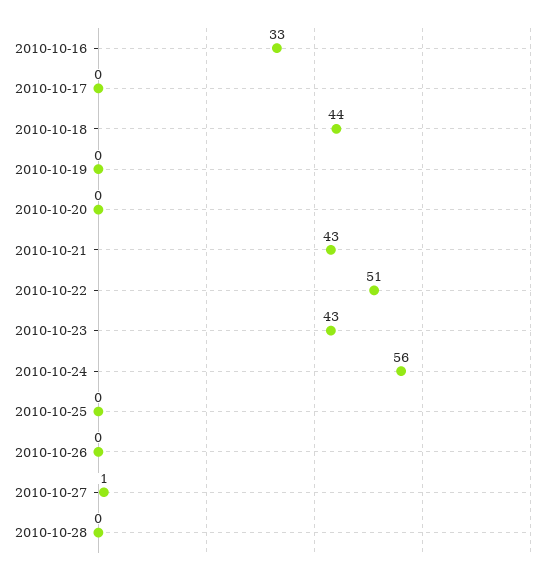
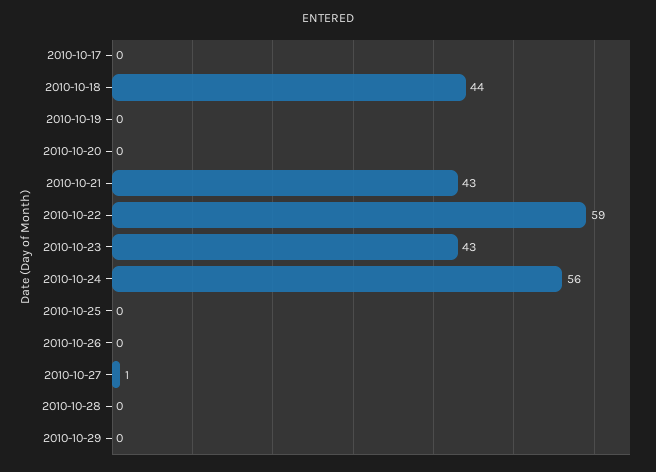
2010-10-16: 33 -> none
2010-10-22: 51 -> 59
2010-10-29: none -> 0

